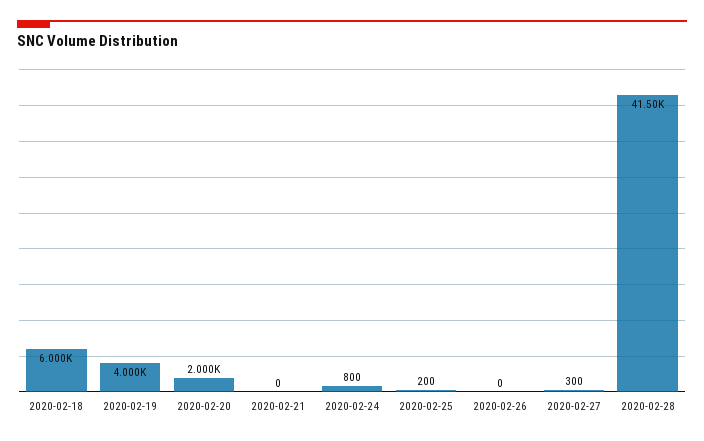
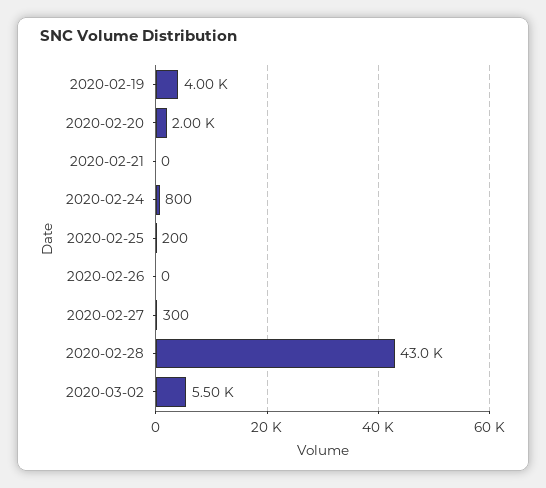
2020-02-18: 6000 -> none
2020-02-28: 41500 -> 43000
2020-03-02: none -> 5500

